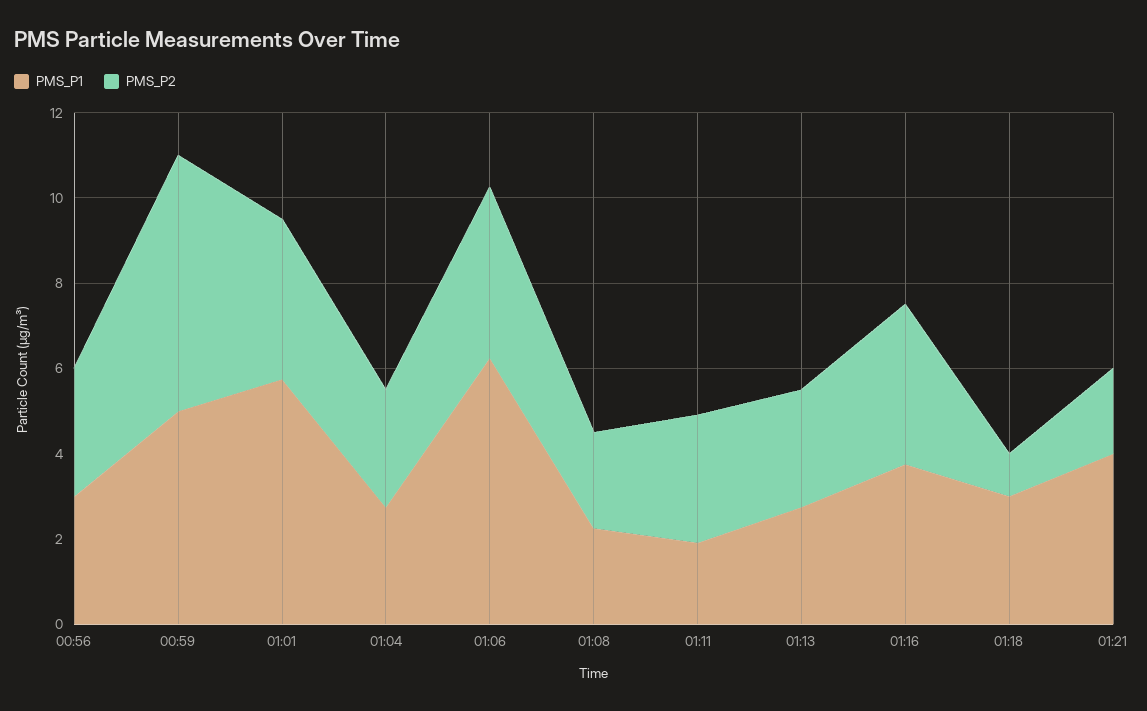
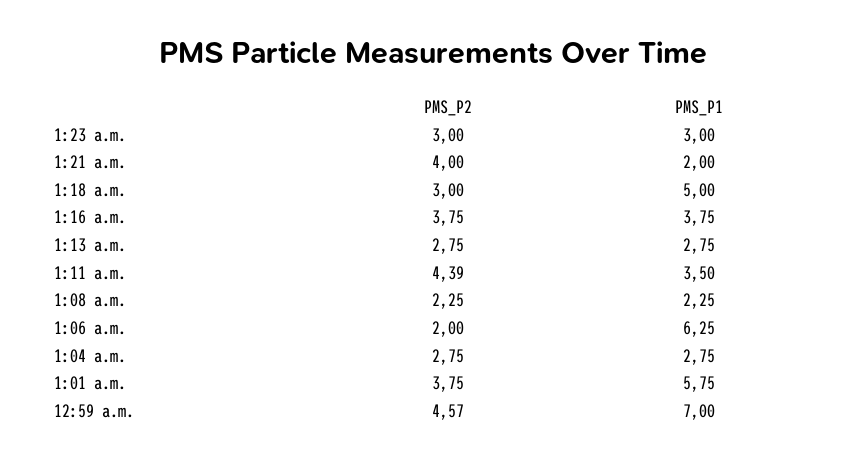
PMS_P1, 00:56: 3 -> none
PMS_P2, 00:56: 3 -> none
PMS_P1, 00:59: 5 -> 7
PMS_P2, 00:59: 6 -> 4.57
PMS_P2, 01:06: 4 -> 2
PMS_P1, 01:11: 2 -> 3.5
PMS_P2, 01:11: 3 -> 4.39
PMS_P1, 01:18: 3 -> 5
PMS_P2, 01:18: 1 -> 3
PMS_P1, 01:21: 4 -> 2
PMS_P2, 01:21: 2 -> 4
PMS_P2, 1:23 a.m.: none -> 3
PMS_P1, 1:23 a.m.: none -> 3

